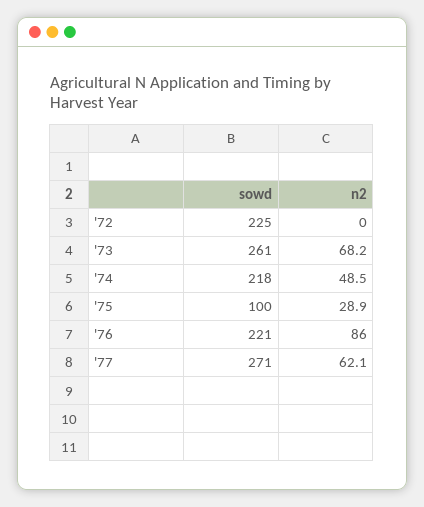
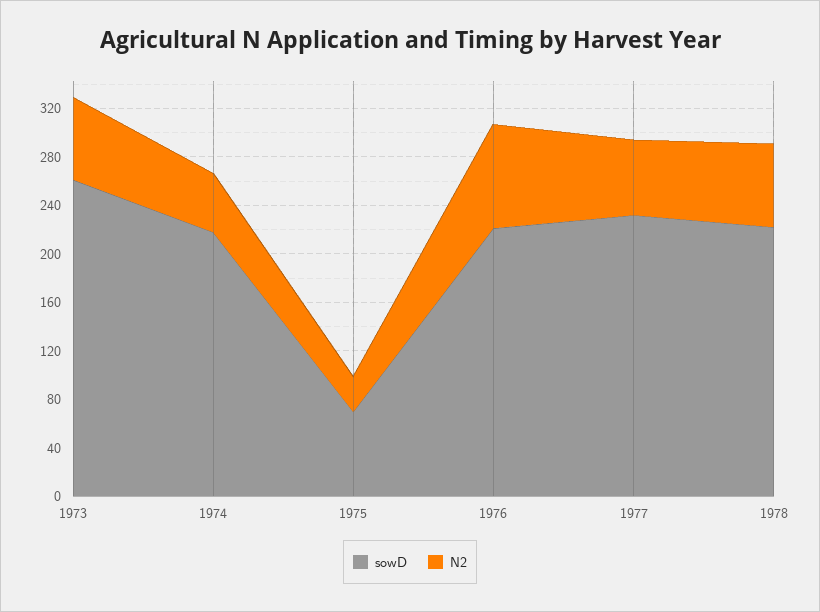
sowd, '72: 225 -> none
n2, '72: 0 -> none
sowd, '75: 100 -> 70
sowd, '77: 271 -> 230
sowd, 1978: none -> 220
n2, 1978: none -> 70

